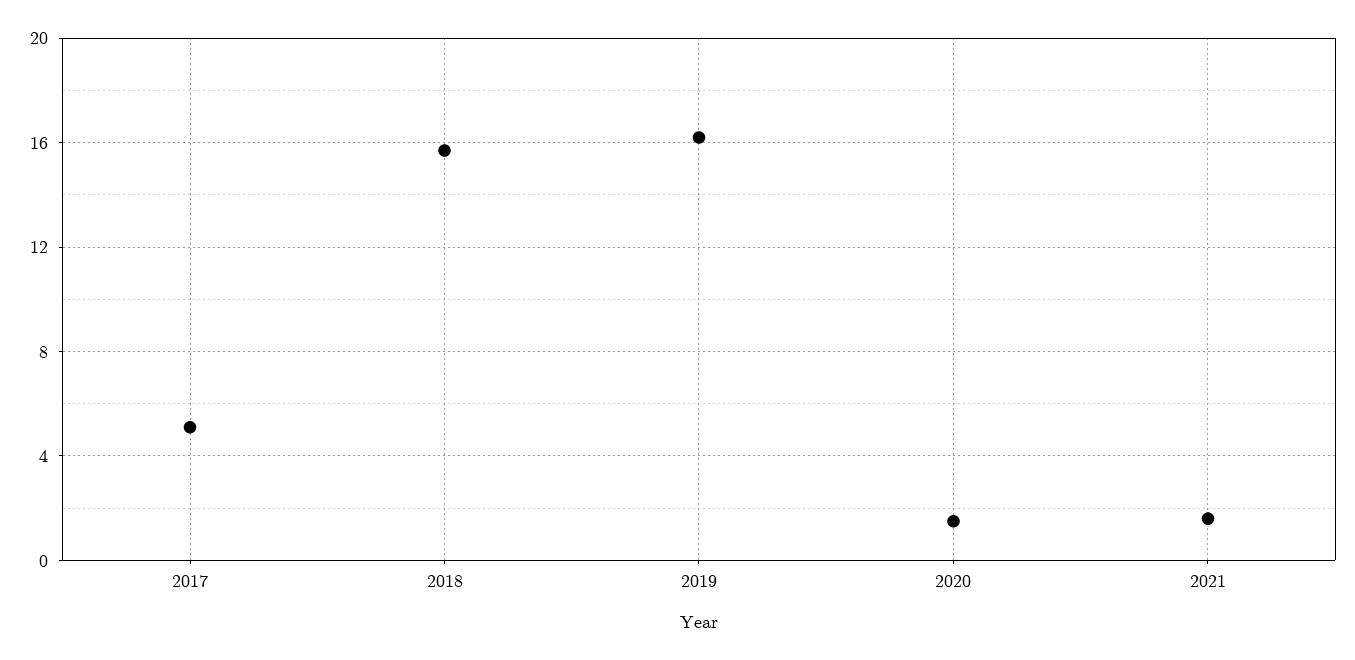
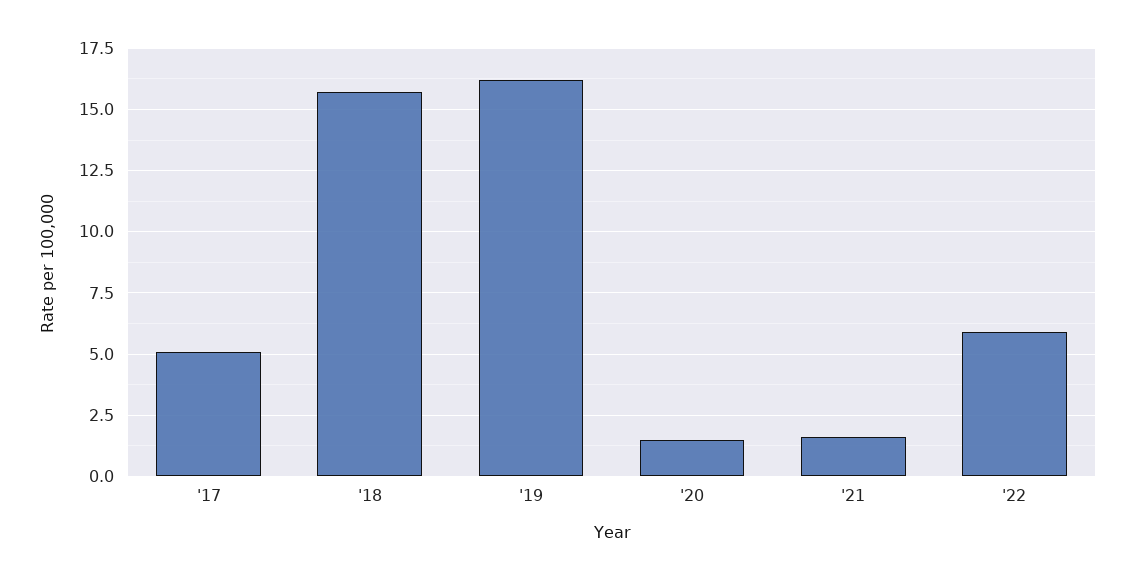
'22: none -> 6

